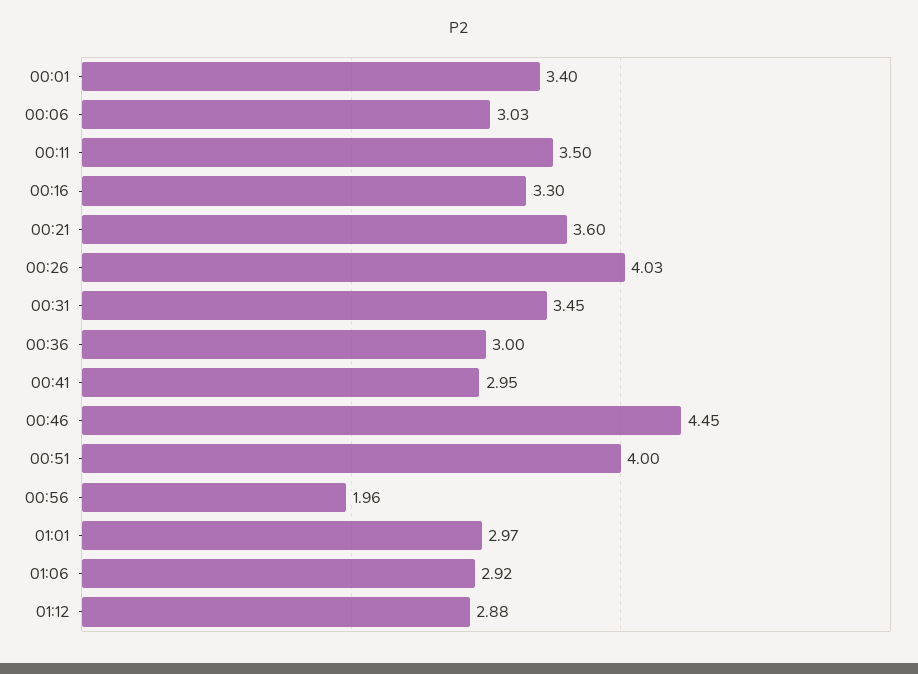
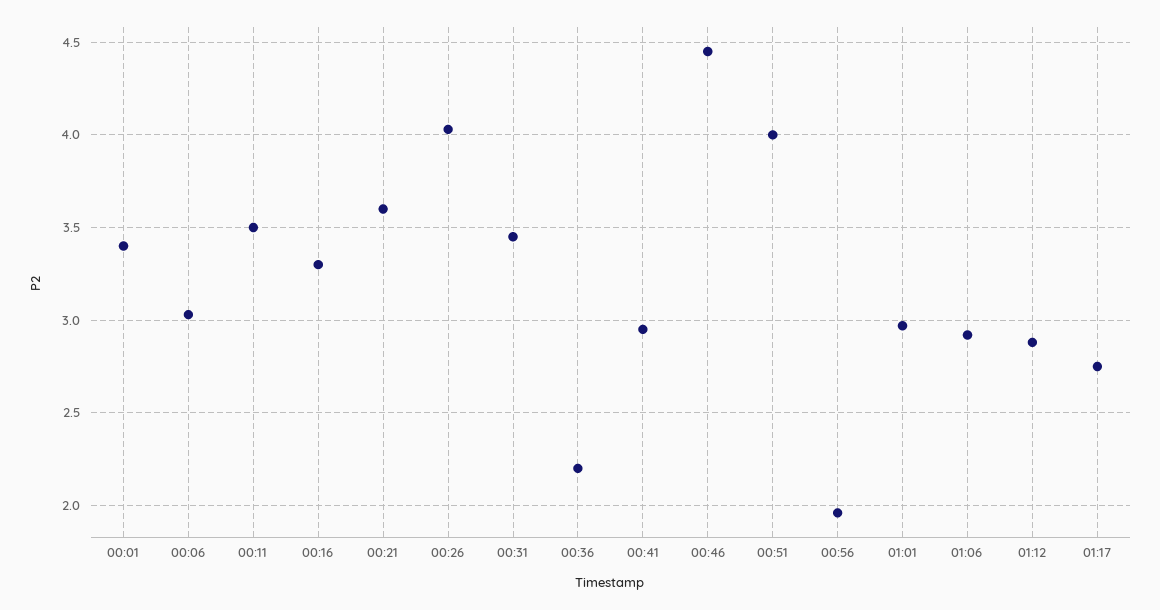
00:36: 3 -> 2.2
01:17: none -> 2.75

